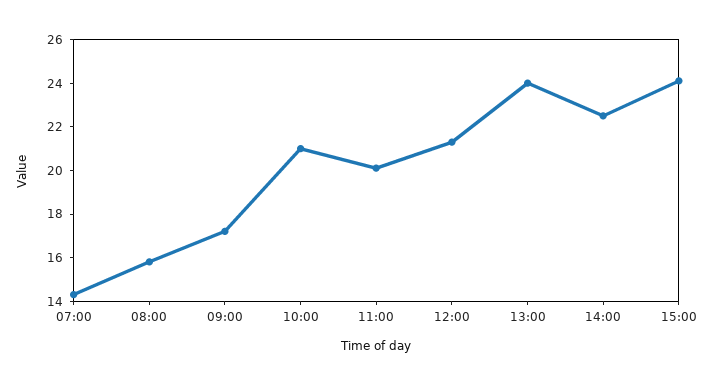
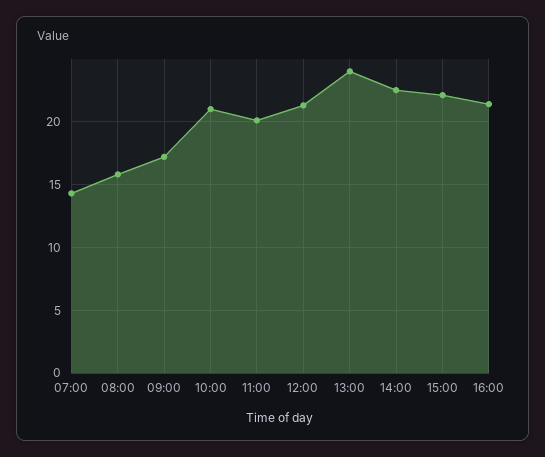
15:00: 24 -> 22
16:00: none -> 21.5

